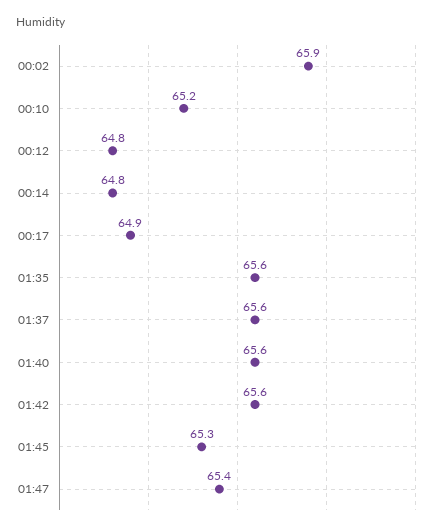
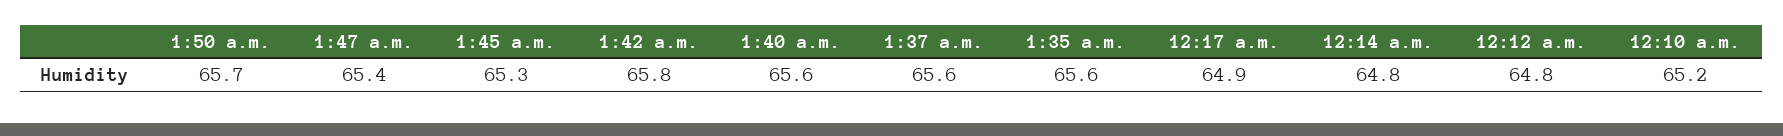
00:02: 65.9 -> none
01:42: 65.6 -> 65.8
1:50 a.m.: none -> 65.7

